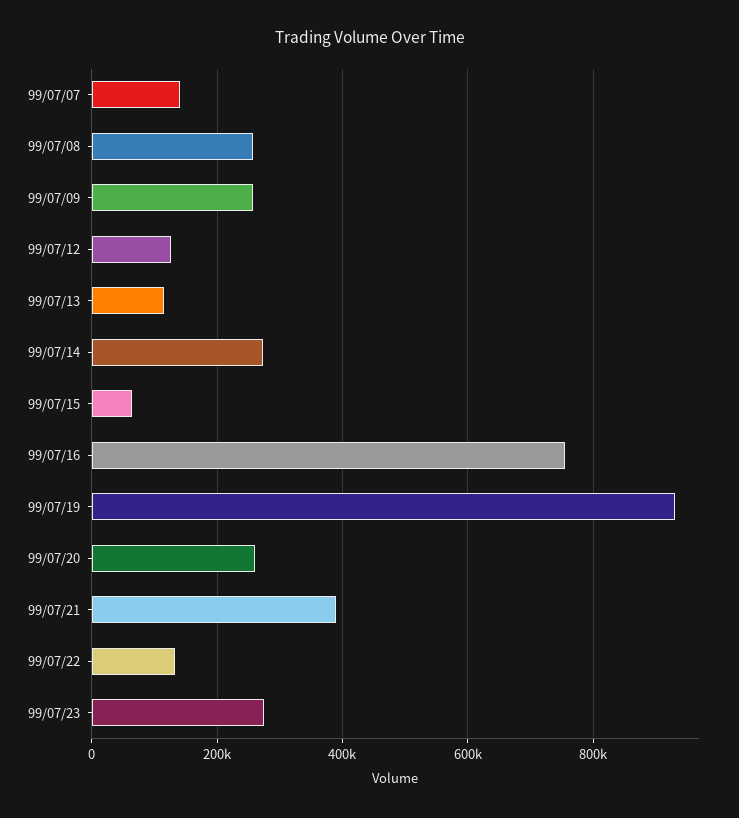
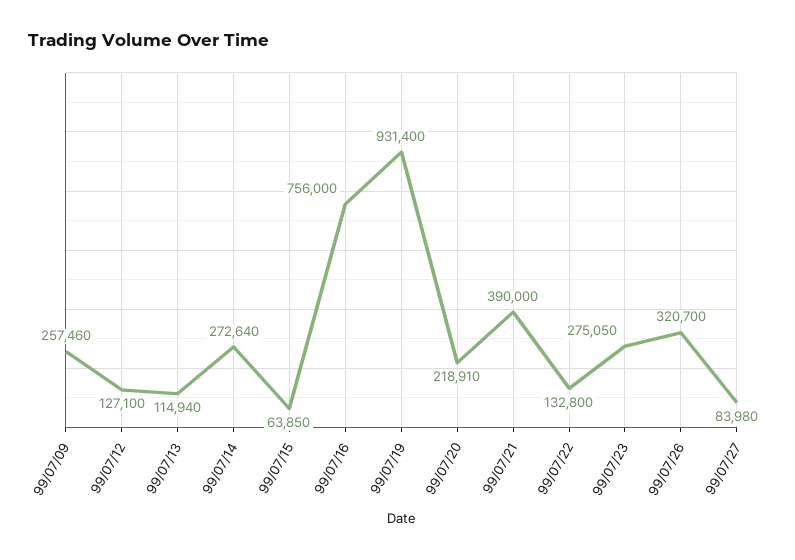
99/07/07: 140000 -> none
99/07/08: 260000 -> none
99/07/20: 260000 -> 218910
99/07/26: none -> 320700
99/07/27: none -> 83980

